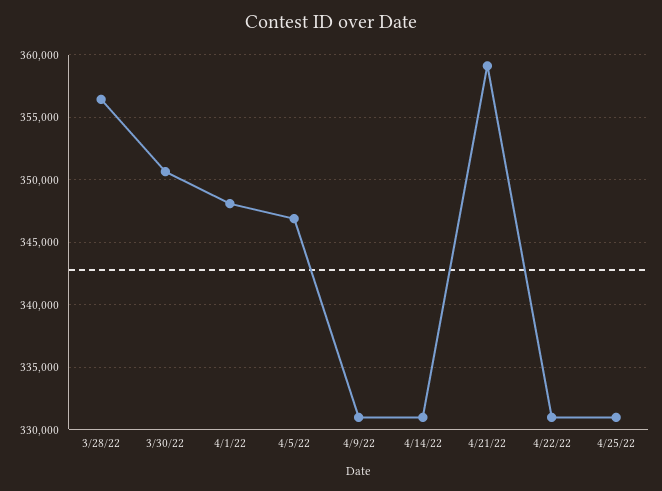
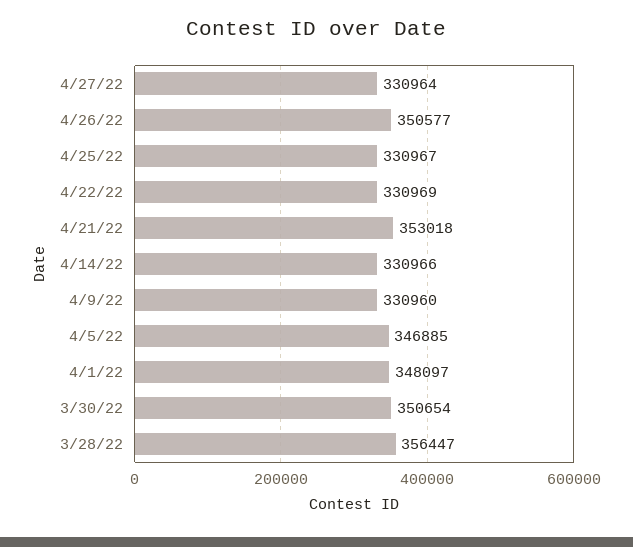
4/21/22: 359000 -> 353018
4/27/22: none -> 330964
4/26/22: none -> 350577

